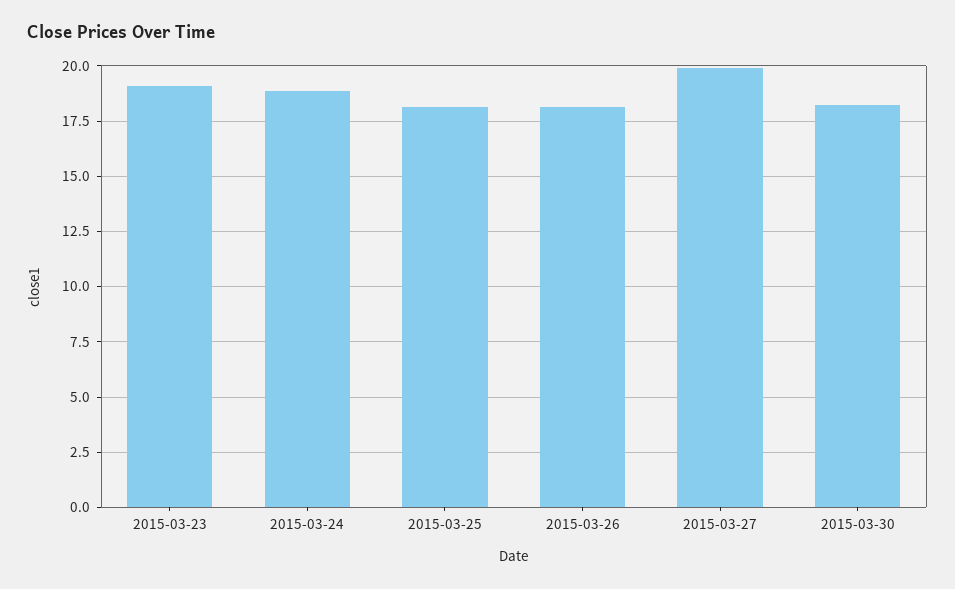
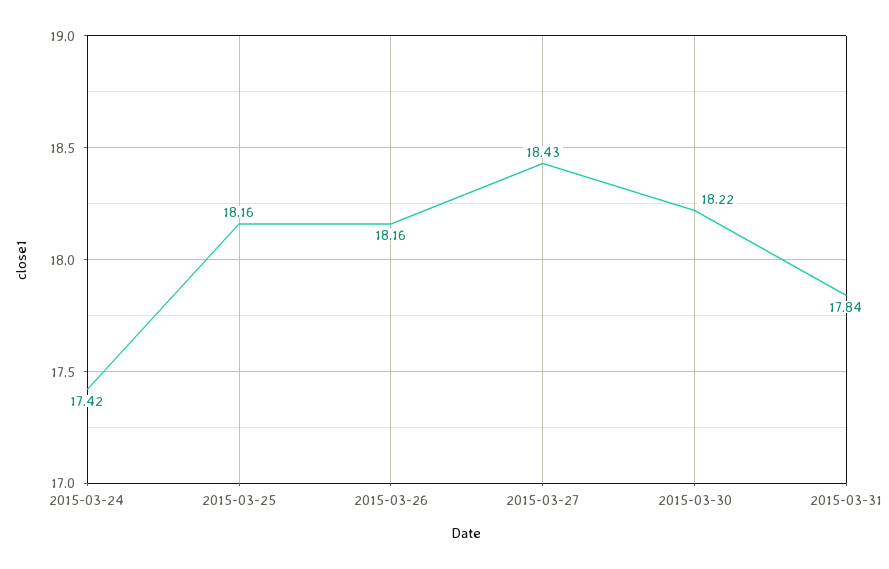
2015-03-23: 19 -> none
2015-03-24: 19 -> 17.42
2015-03-27: 20 -> 18.43
2015-03-31: none -> 17.84

